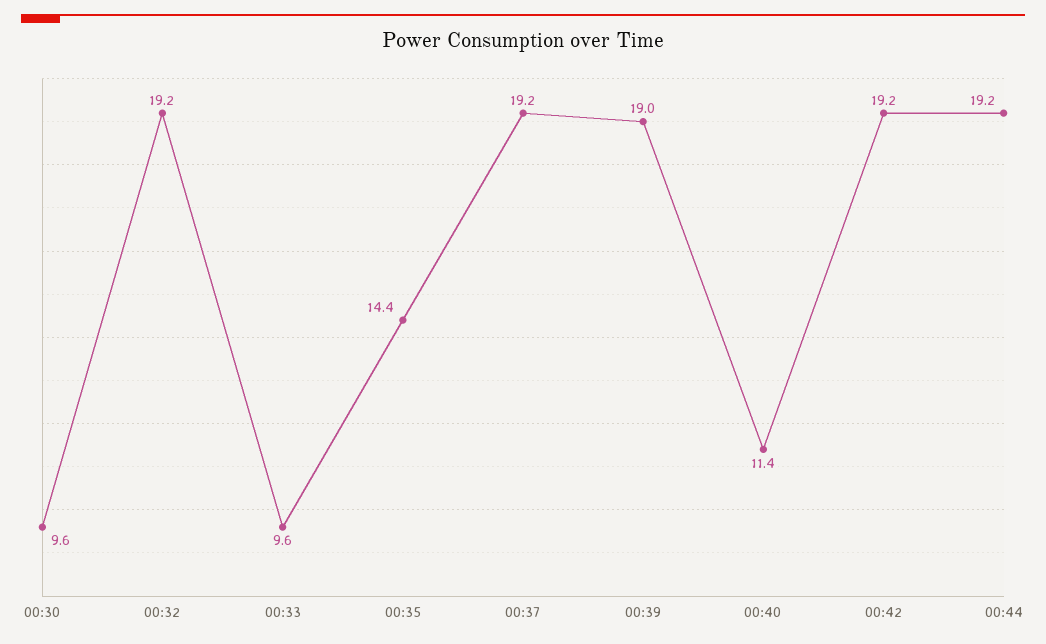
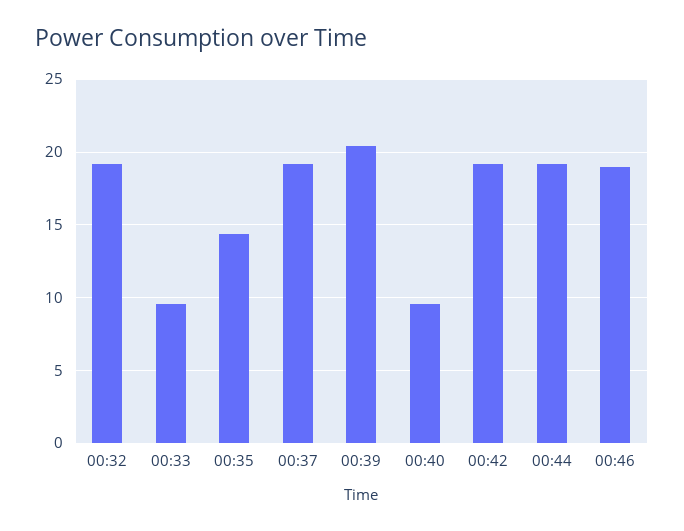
00:30: 9.6 -> none
00:39: 19 -> 20.5
00:40: 11.4 -> 9.5
00:46: none -> 19

